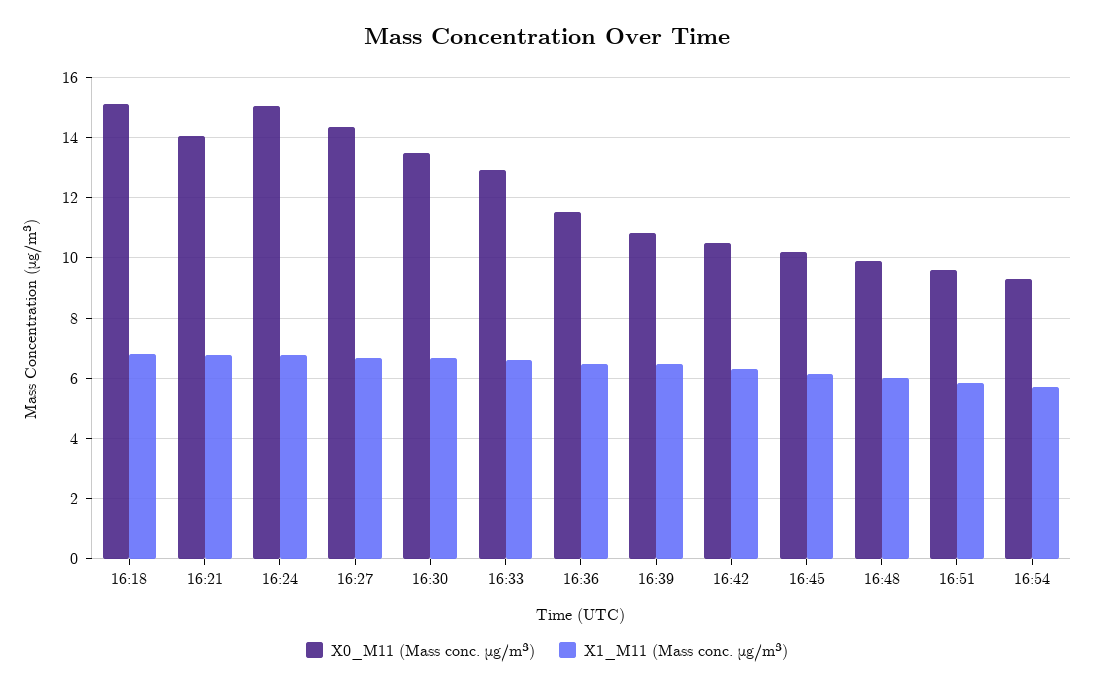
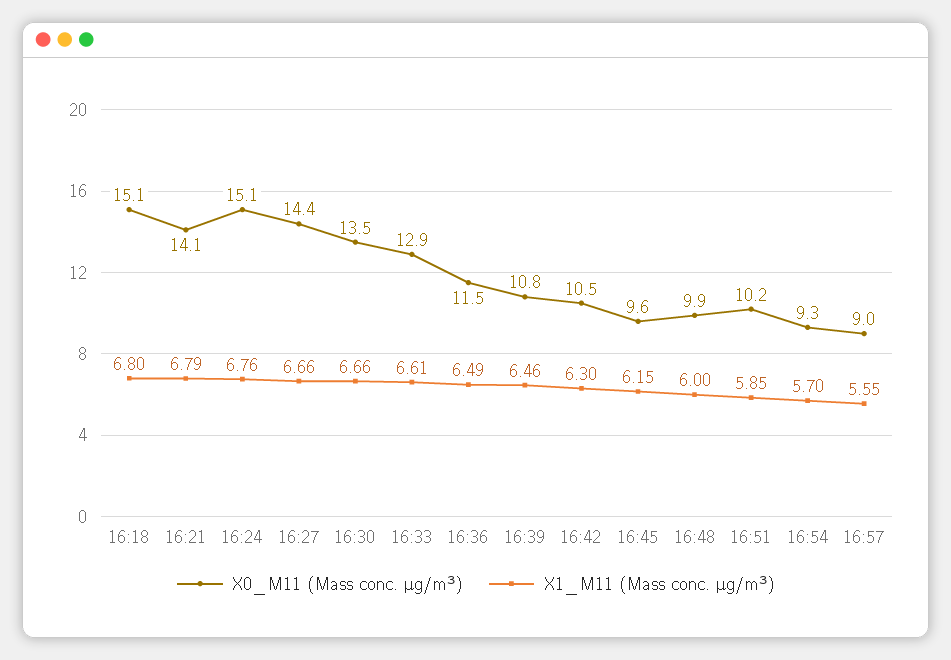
X0_M11 (Mass conc. μg/m³), 16:45: 10.2 -> 9.6
X0_M11 (Mass conc. μg/m³), 16:51: 9.6 -> 10.2
X0_M11 (Mass conc. μg/m³), 16:57: none -> 9
X1_M11 (Mass conc. μg/m³), 16:57: none -> 5.55

